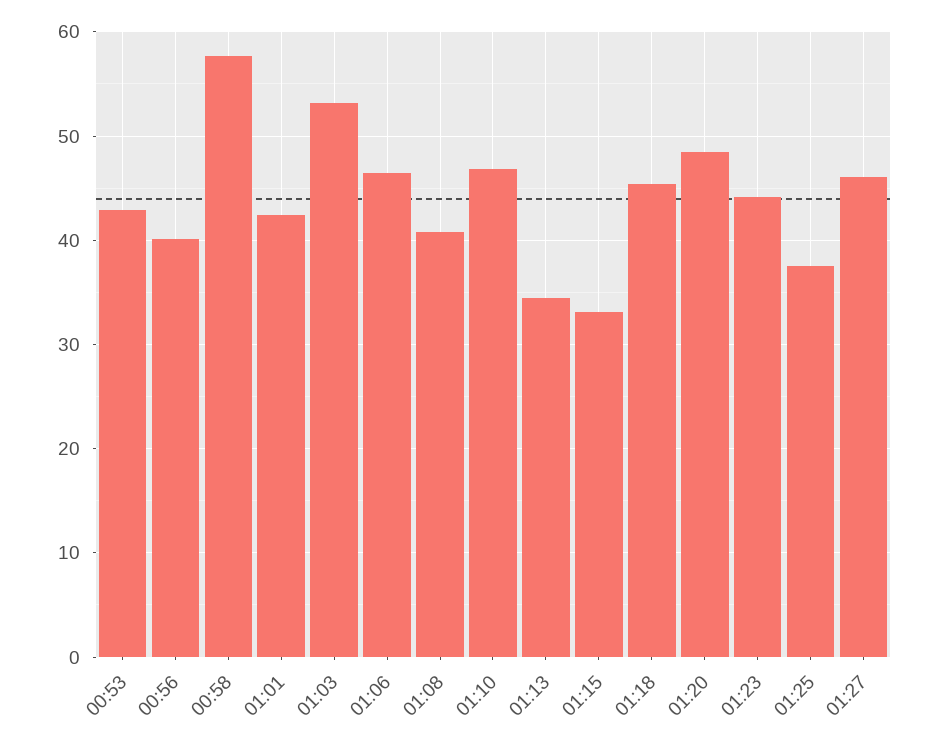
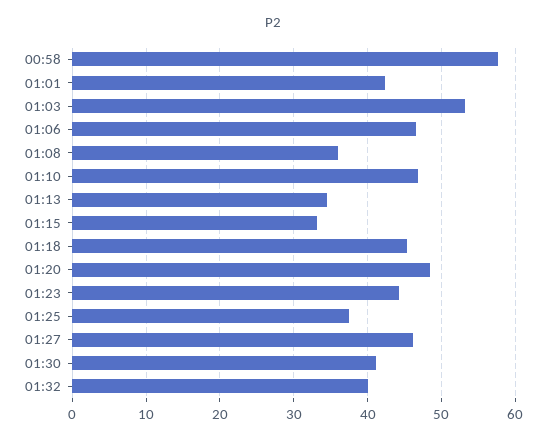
00:53: 43 -> none
00:56: 40 -> none
01:08: 41 -> 36
01:30: none -> 41
01:32: none -> 40

